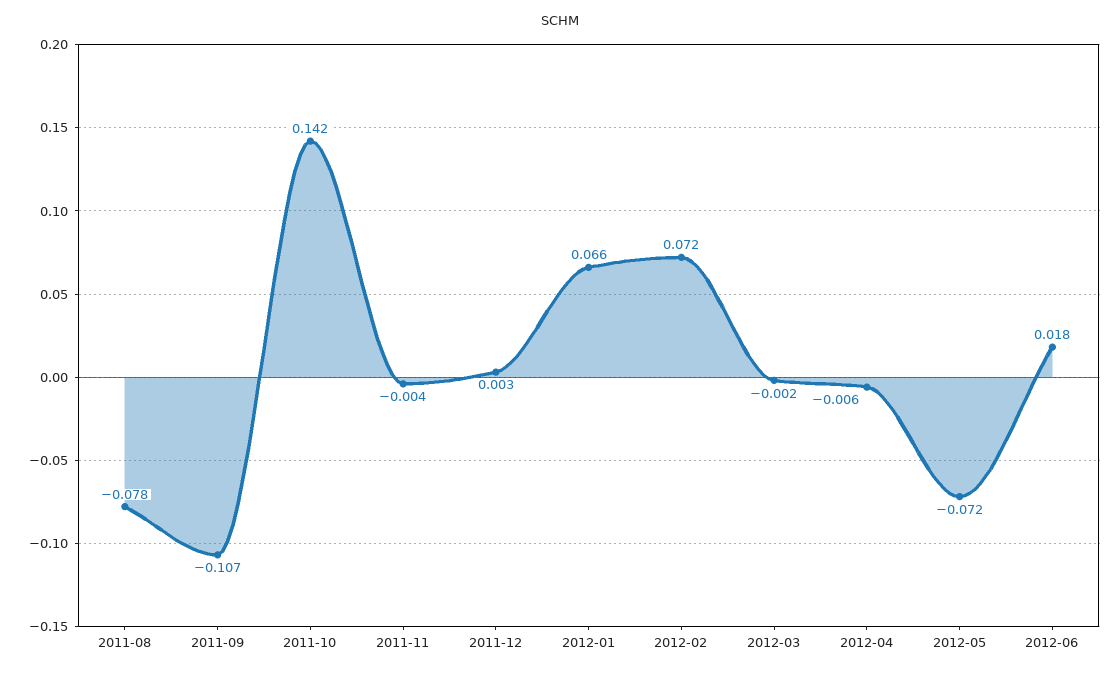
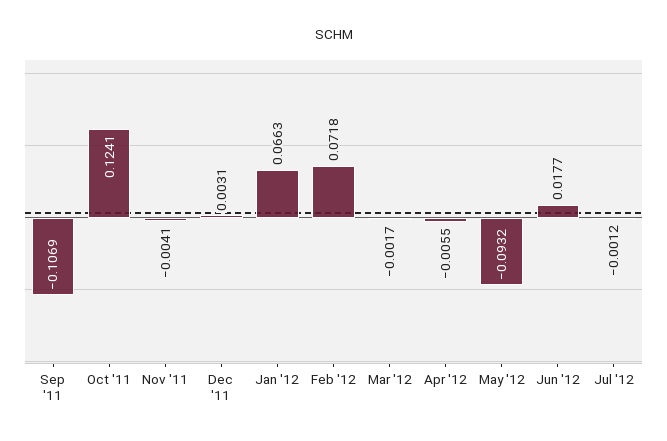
2011-08: -0.078 -> none
2011-10: 0.142 -> 0.1241
2012-05: -0.072 -> -0.0932
Jul '12: none -> -0.0012

